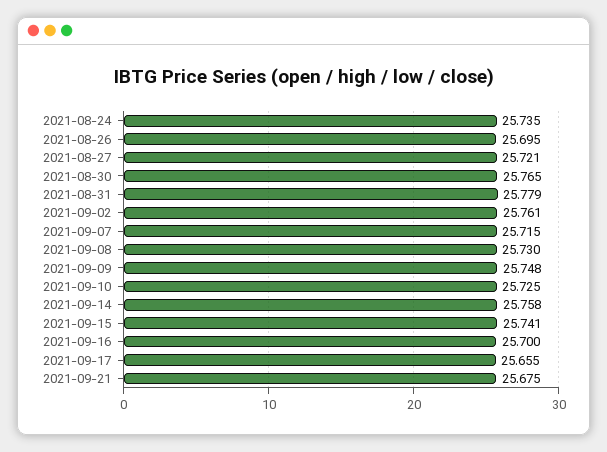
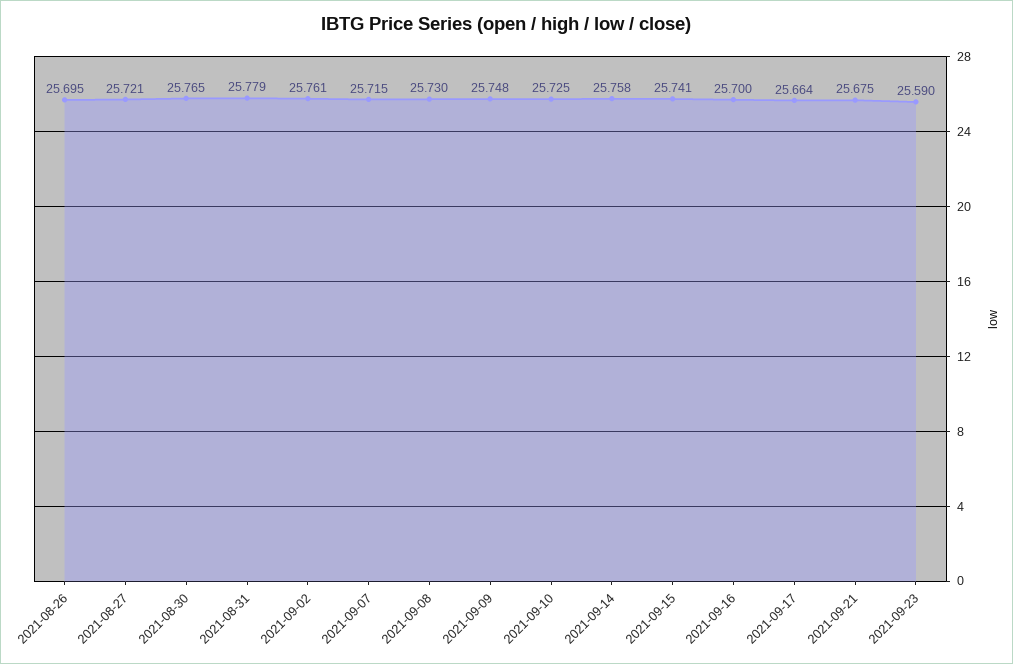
2021-08-24: 25.735 -> none
2021-09-17: 25.655 -> 25.664
2021-09-23: none -> 25.59

